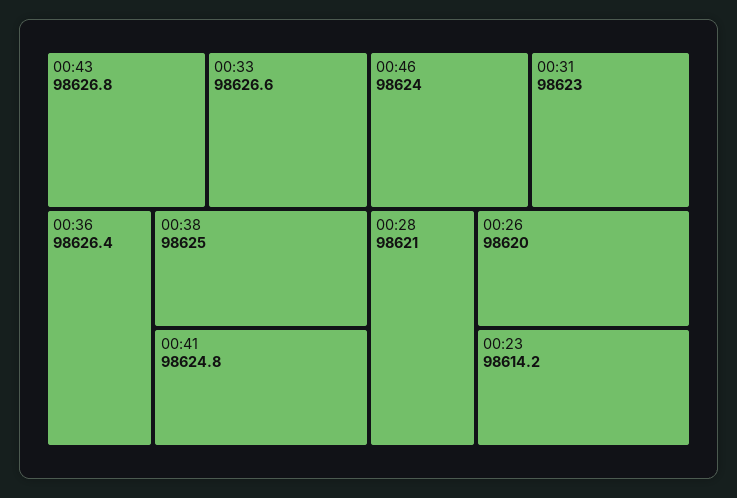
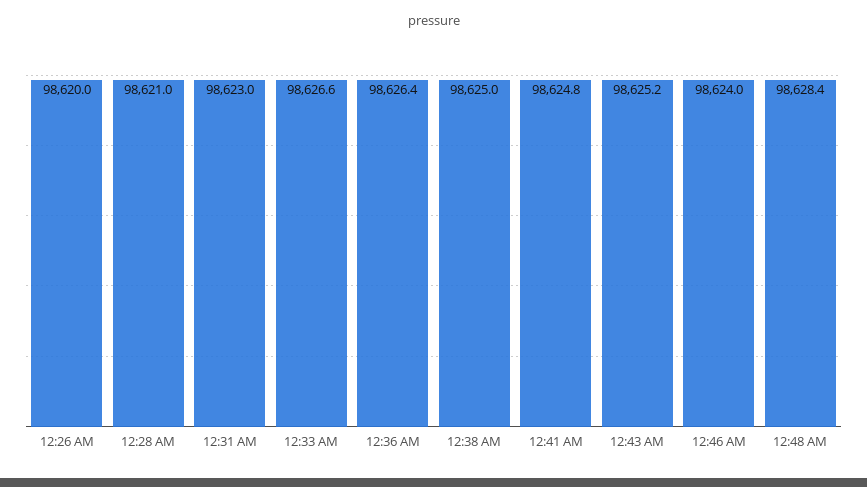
00:43: 98626.8 -> 98625.2
00:23: 98614.2 -> none
12:48 AM: none -> 98628.4

